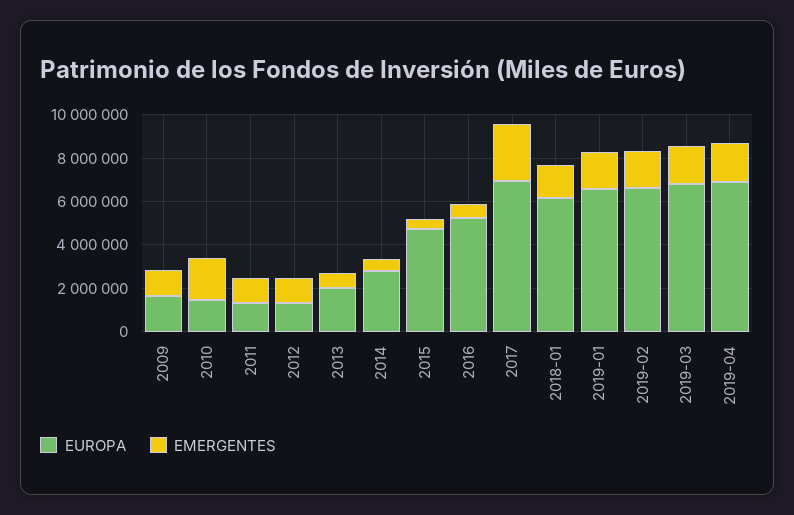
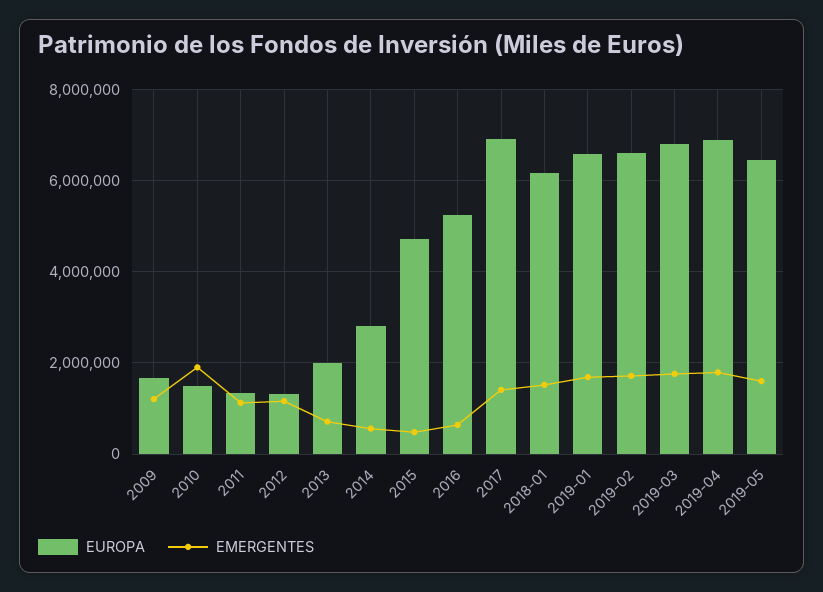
EMERGENTES, 2017: 2500000 -> 1400000
EUROPA, 2019-05: none -> 6400000
EMERGENTES, 2019-05: none -> 1600000

